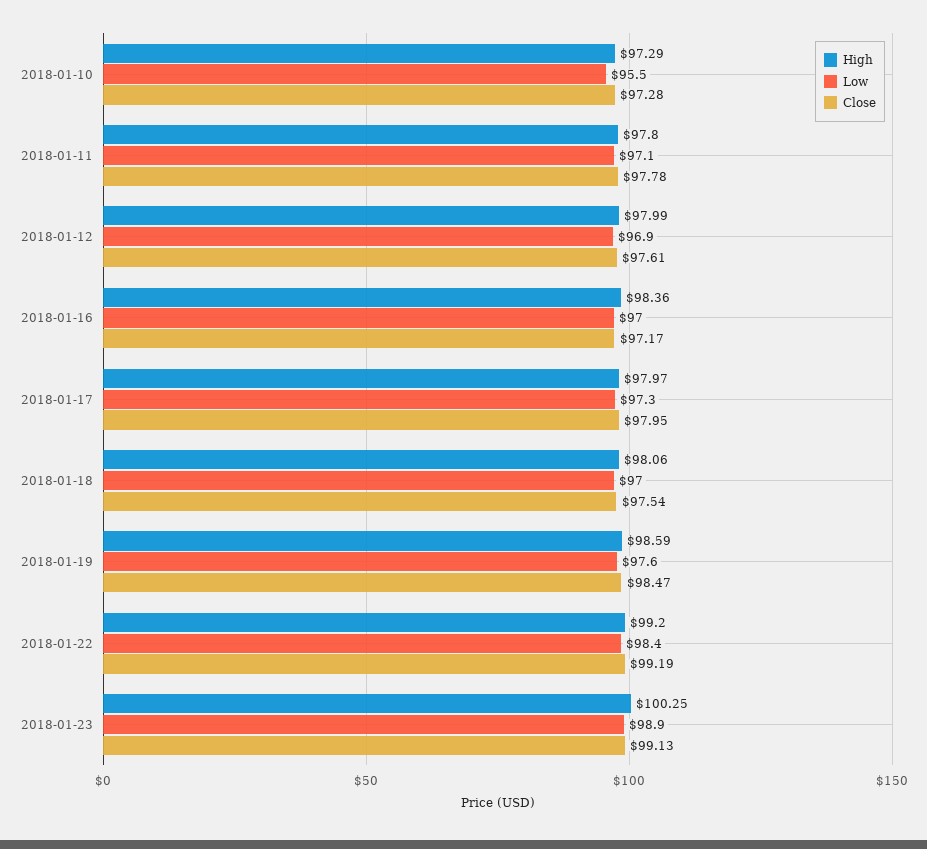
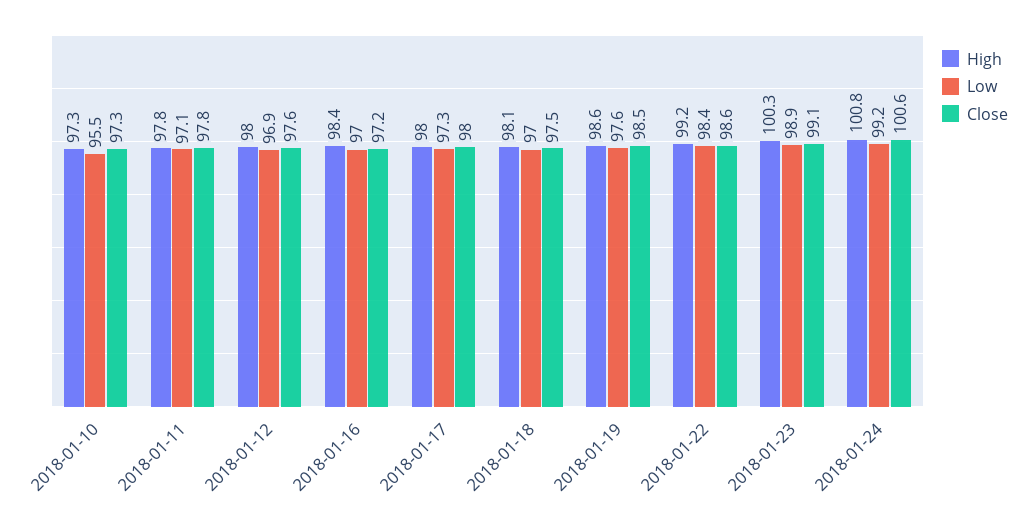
Close, 2018-01-22: 99.19 -> 98.6
High, 2018-01-24: none -> 100.8
Low, 2018-01-24: none -> 99.2
Close, 2018-01-24: none -> 100.6

